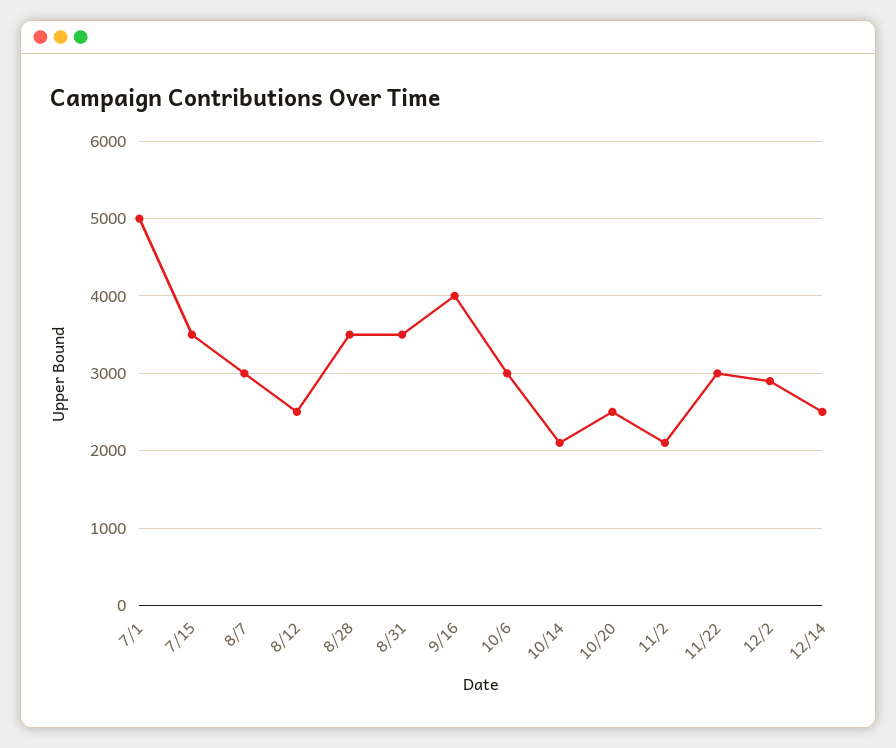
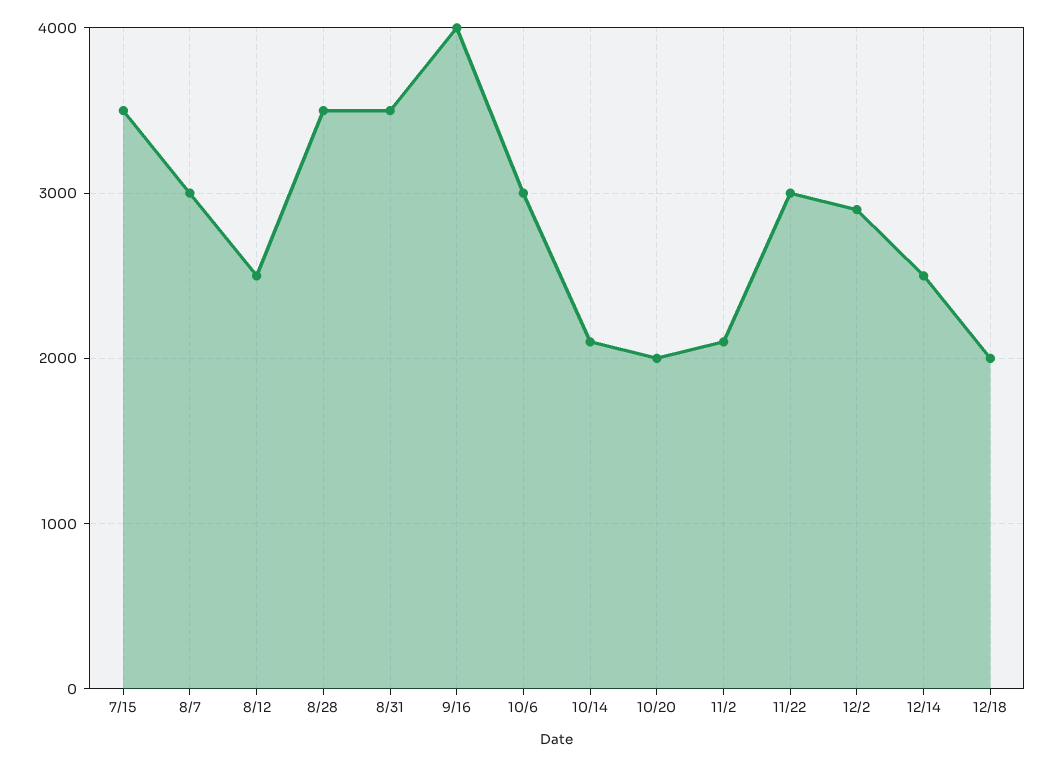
7/1: 5000 -> none
10/20: 2500 -> 2000
12/18: none -> 2000

